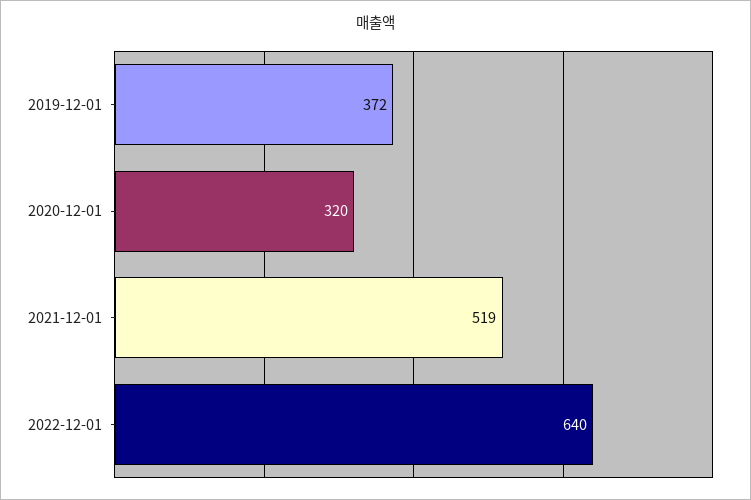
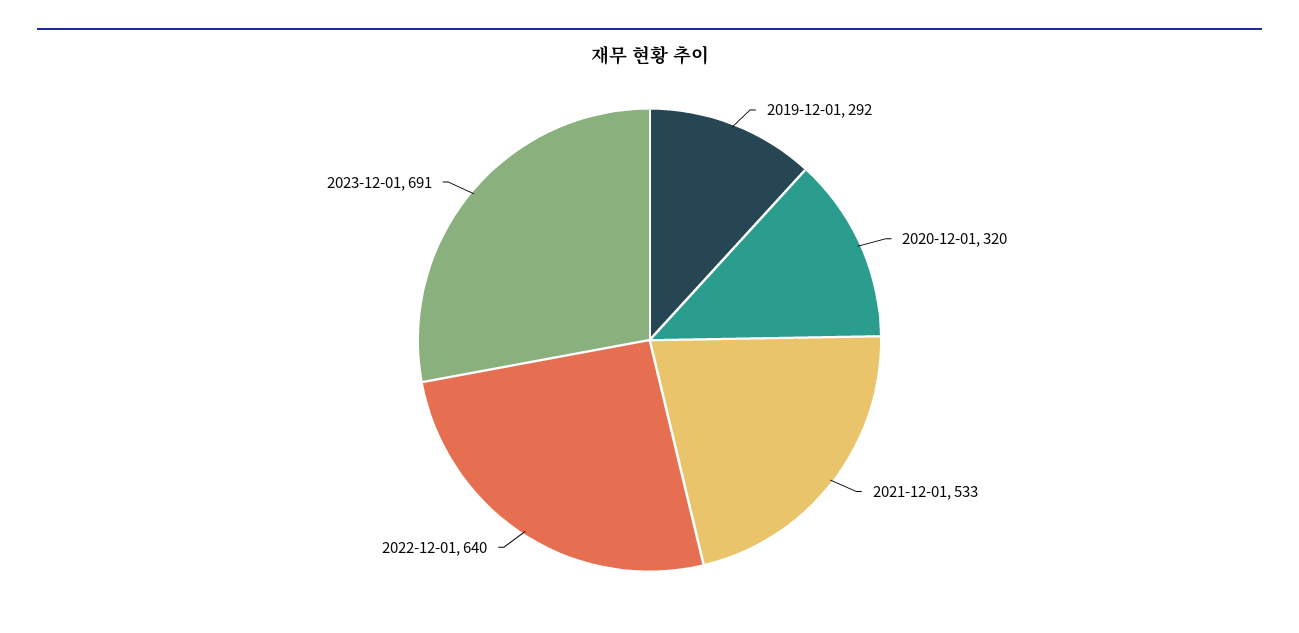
2019-12-01: 372 -> 292
2021-12-01: 519 -> 533
2023-12-01: none -> 691

